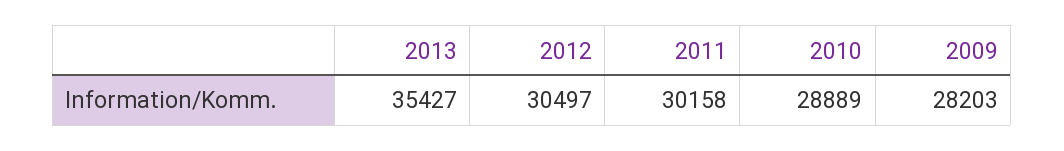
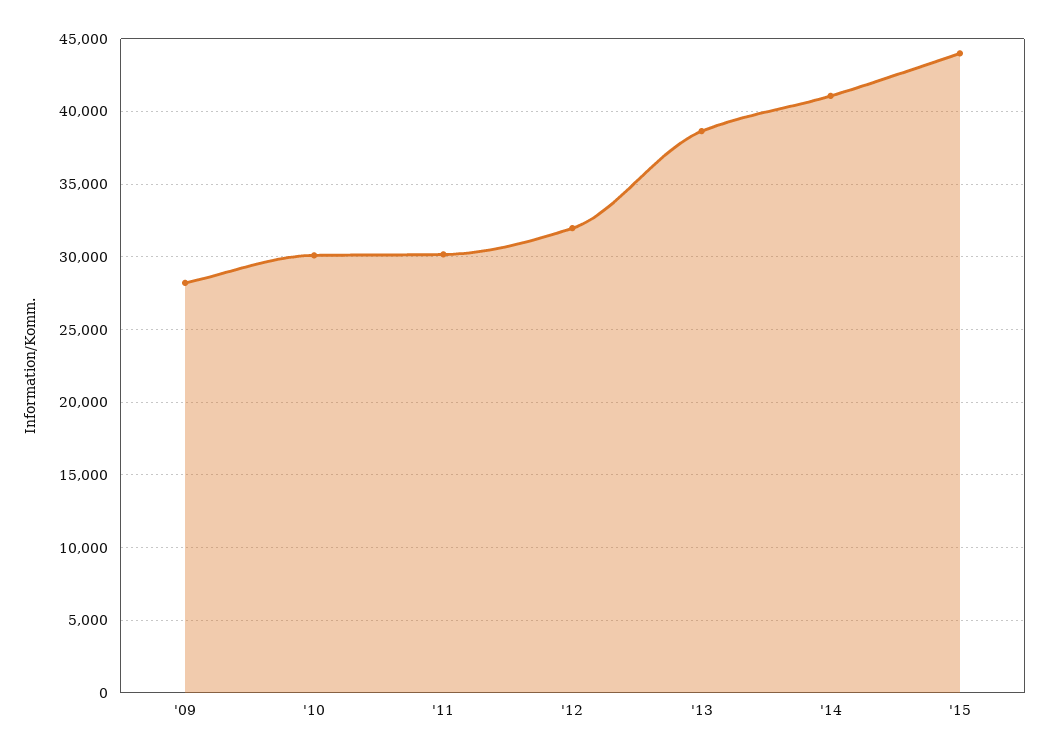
2013: 35427 -> 38500
2012: 30497 -> 32000
2010: 28889 -> 30000
'14: none -> 41000
'15: none -> 44000

